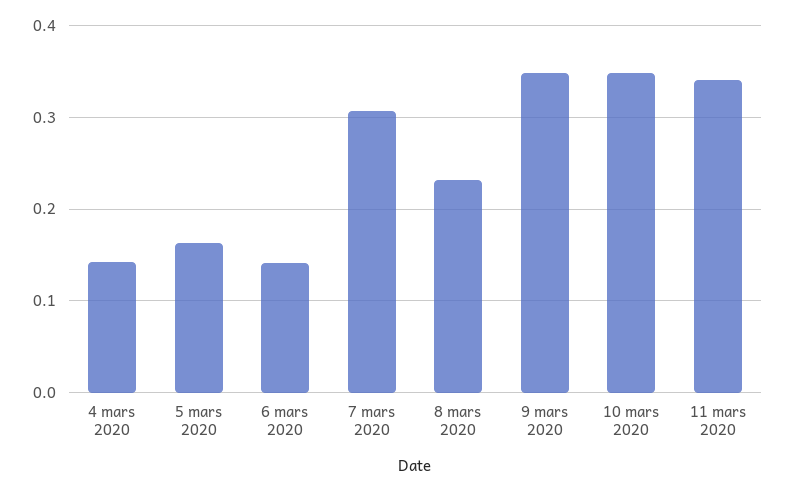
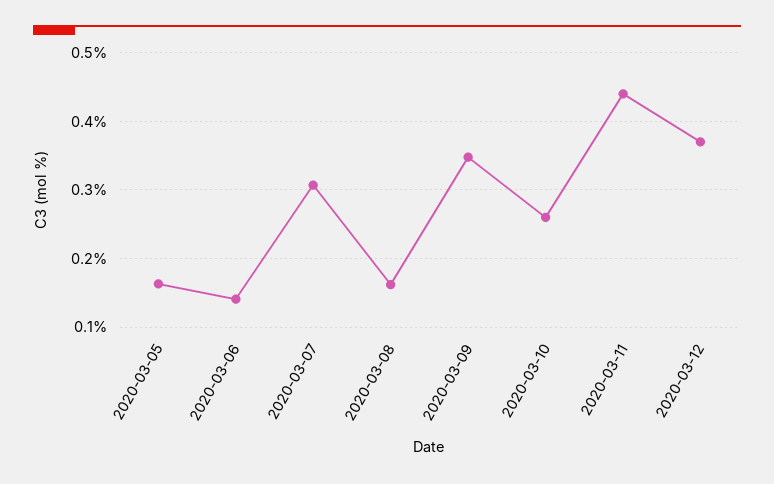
4 mars 2020: 0.14 -> none
8 mars 2020: 0.23 -> 0.16
10 mars 2020: 0.35 -> 0.26
11 mars 2020: 0.34 -> 0.44
2020-03-12: none -> 0.37

